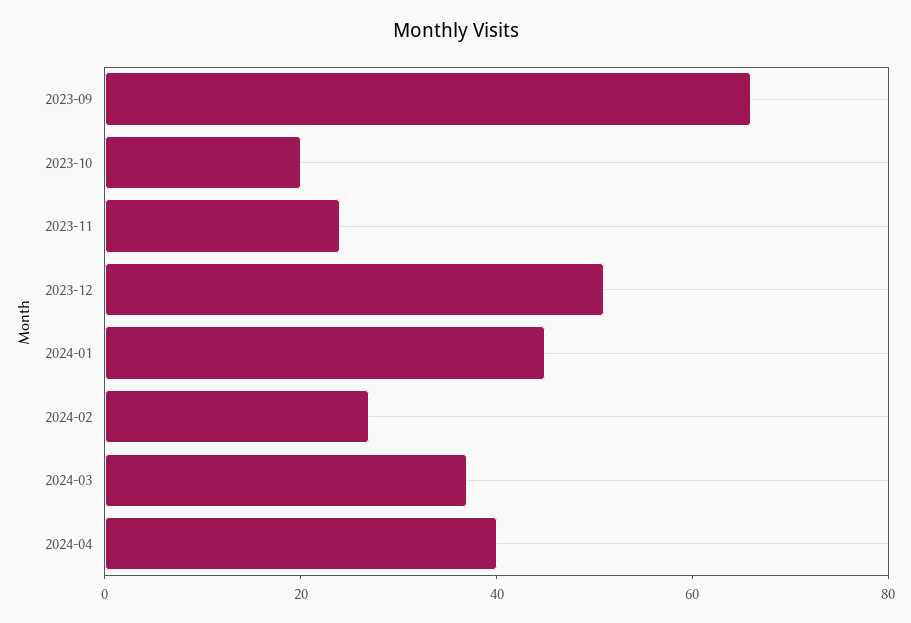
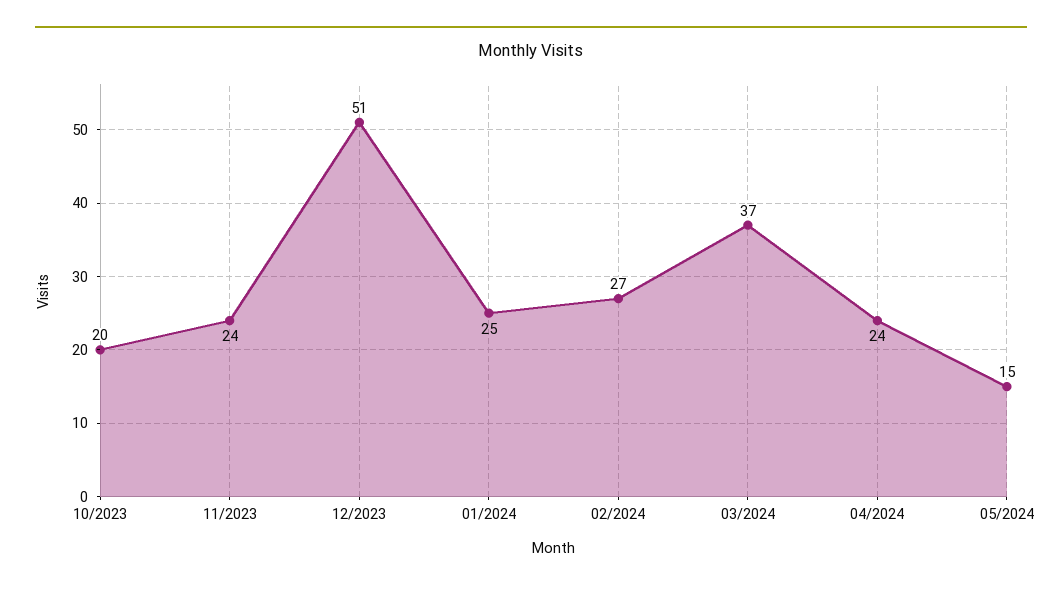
2023-09: 65 -> none
2024-01: 45 -> 25
2024-04: 40 -> 24
05/2024: none -> 15

